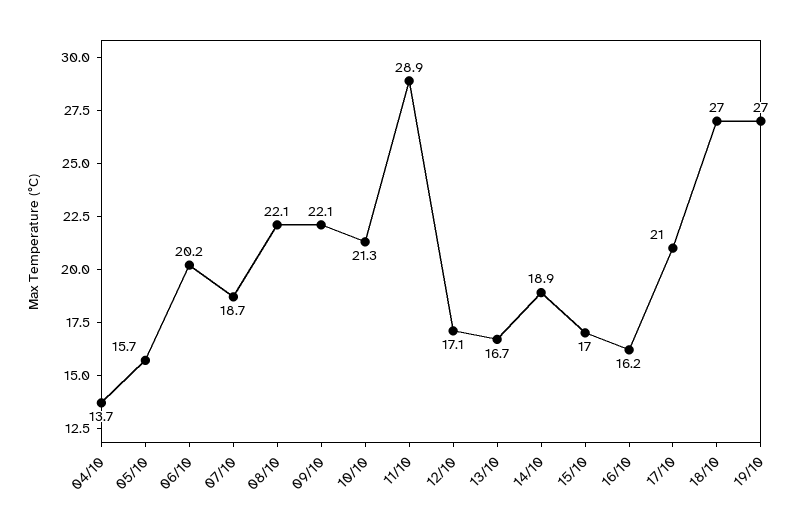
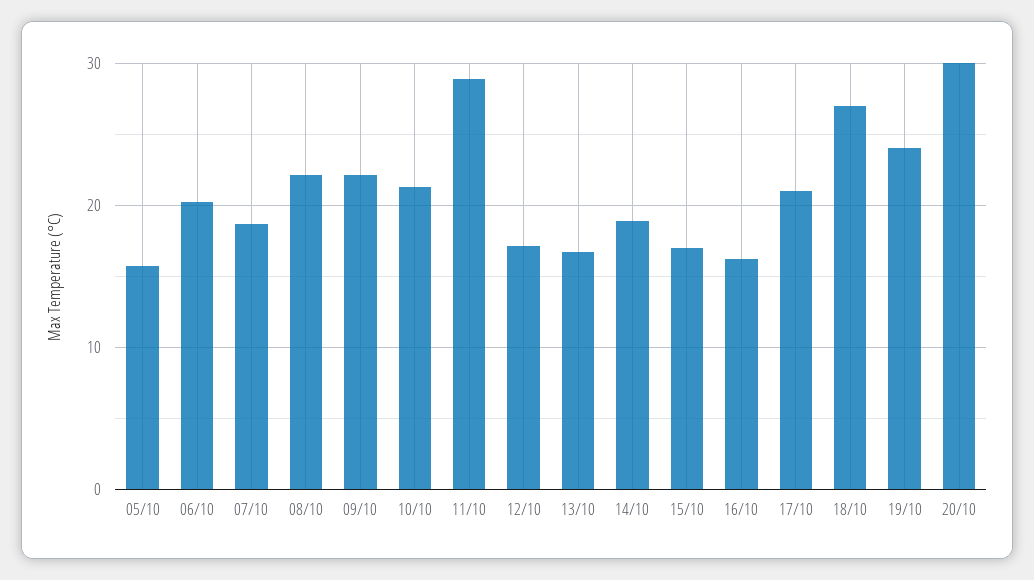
04/10: 13.7 -> none
19/10: 27 -> 24
20/10: none -> 30

